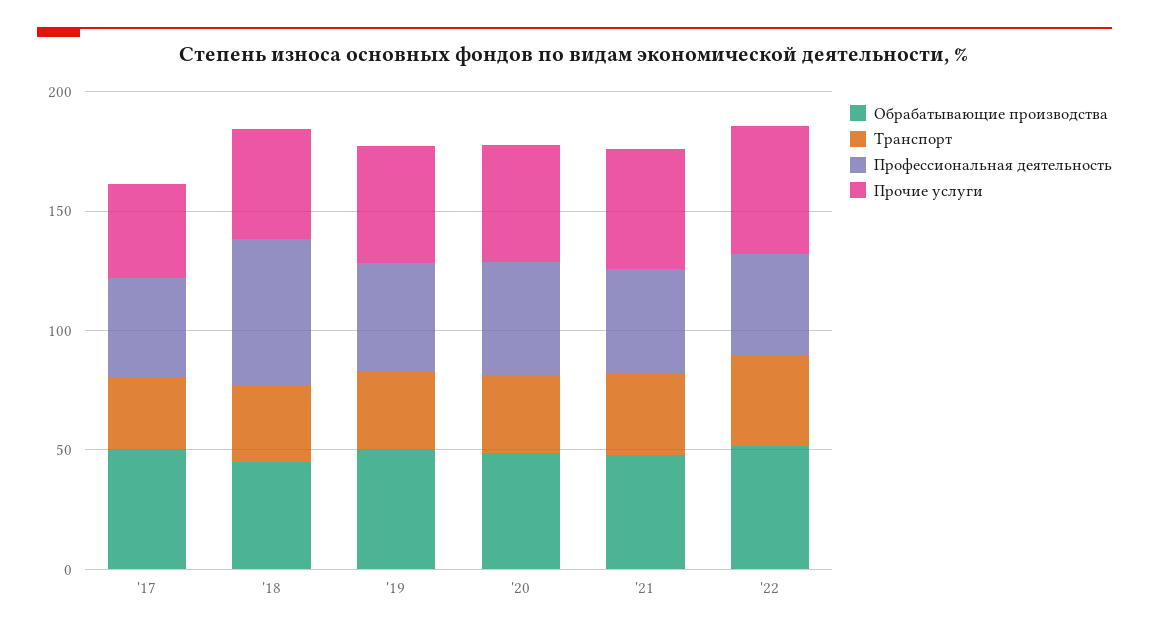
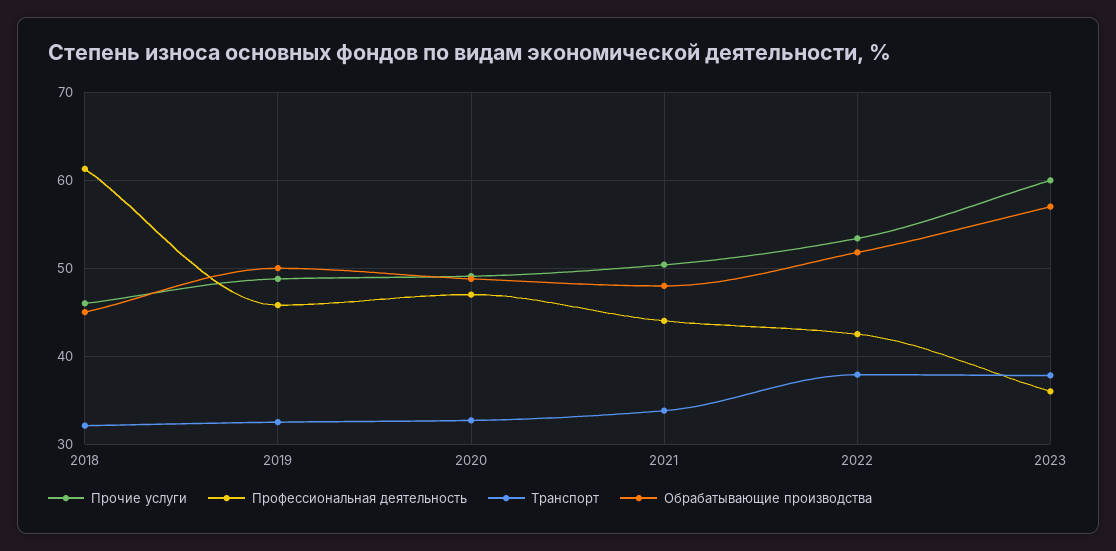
Обрабатывающие производства, '17: 50 -> none
Транспорт, '17: 30 -> none
Профессиональная деятельность, '17: 40 -> none
Прочие услуги, '17: 40 -> none
Прочие услуги, 2023: none -> 60
Профессиональная деятельность, 2023: none -> 36
Транспорт, 2023: none -> 38
Обрабатывающие производства, 2023: none -> 57

